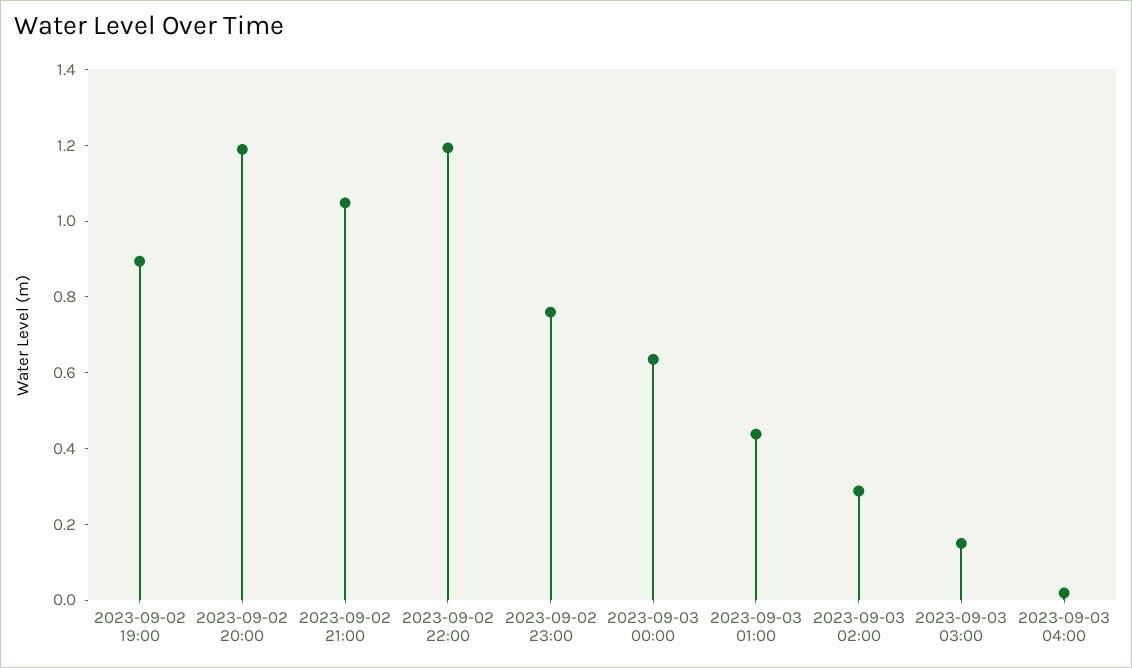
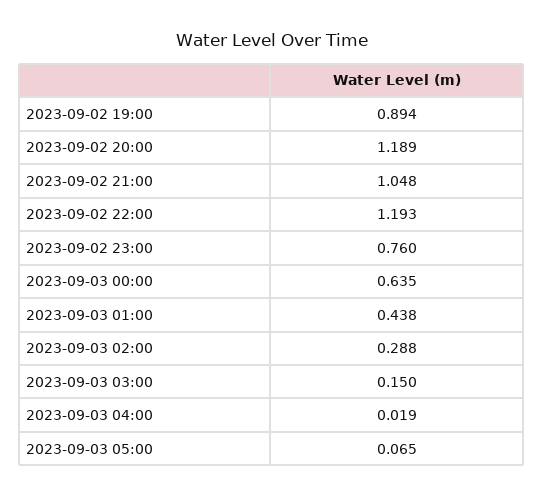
2023-09-03 05:00: none -> 0.065

